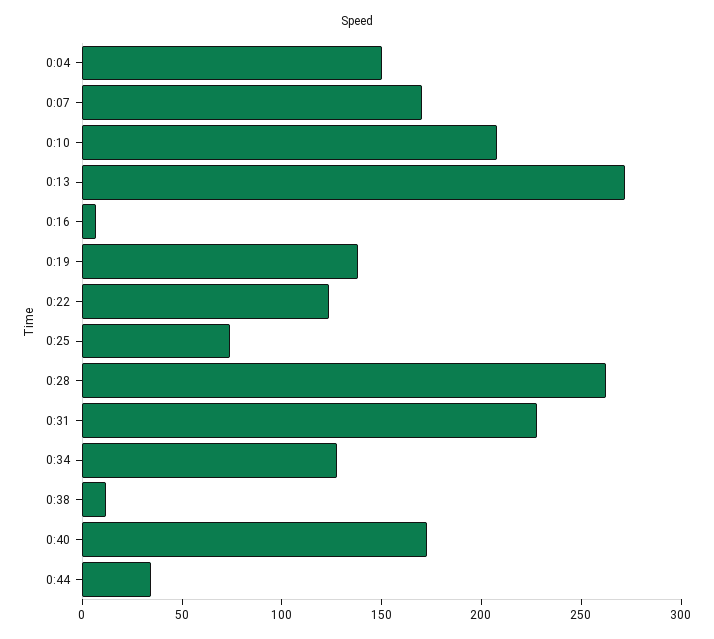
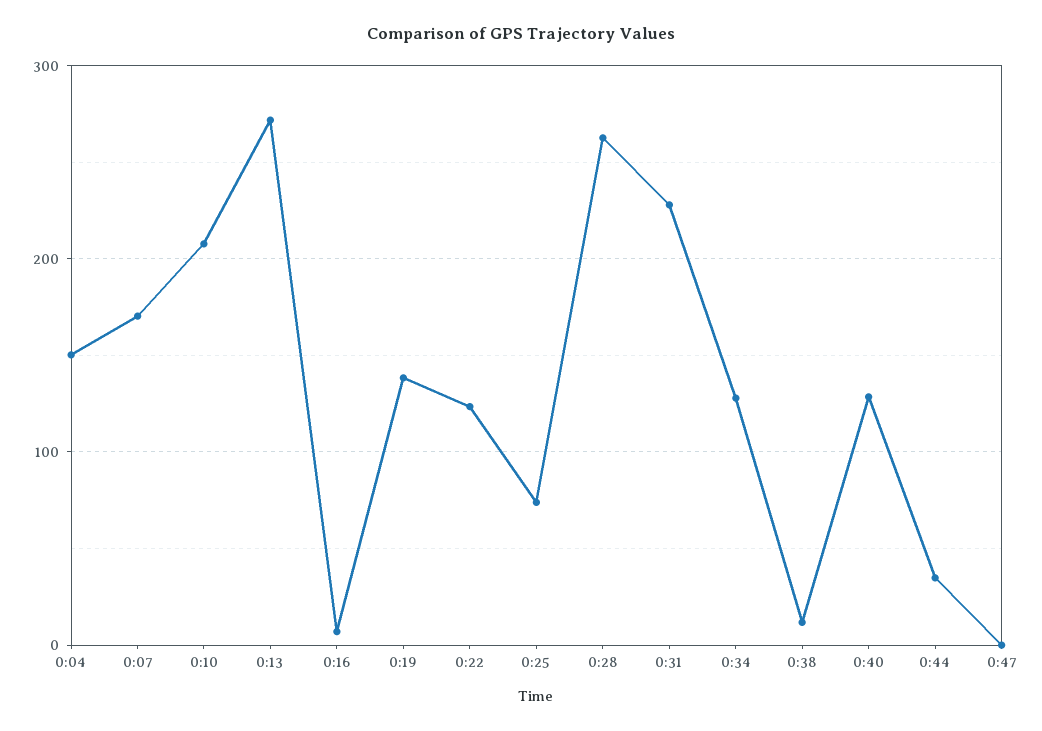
0:40: 170 -> 130
0:47: none -> 0

